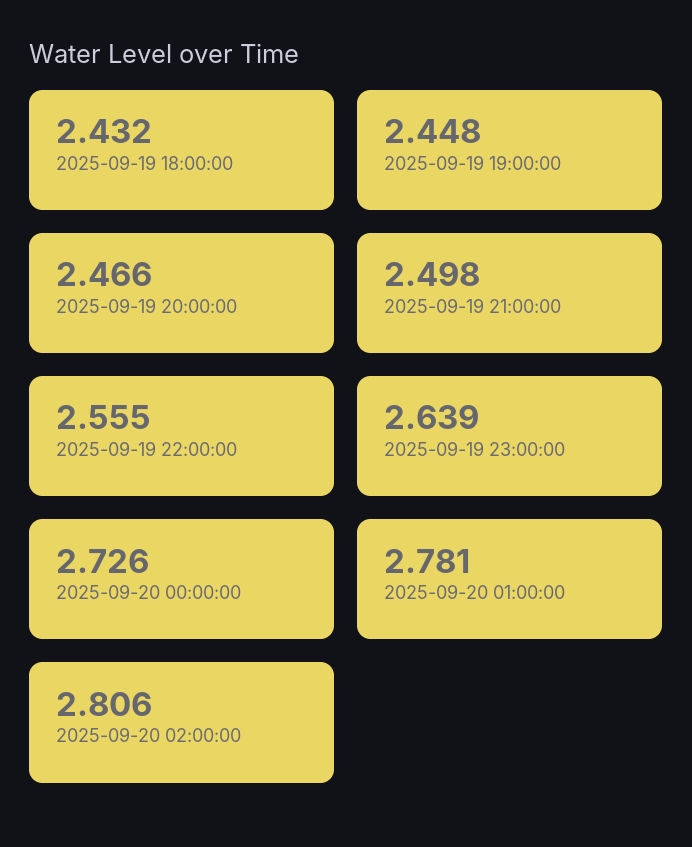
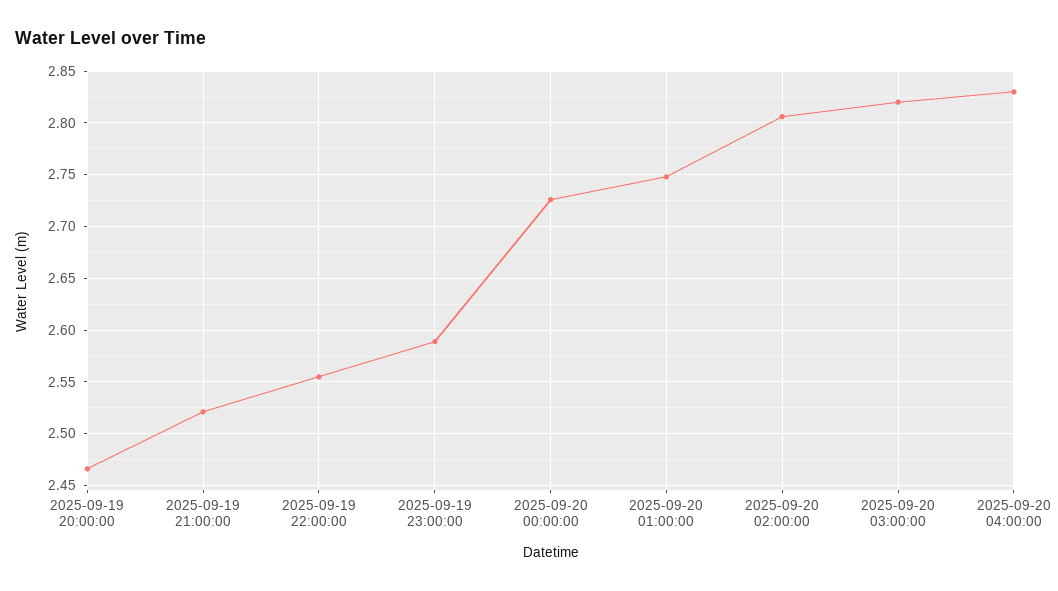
2025-09-19 18:00:00: 2.432 -> none
2025-09-19 19:00:00: 2.448 -> none
2025-09-19 21:00:00: 2.498 -> 2.52
2025-09-19 23:00:00: 2.639 -> 2.59
2025-09-20 01:00:00: 2.781 -> 2.75
2025-09-20 03:00:00: none -> 2.82
2025-09-20 04:00:00: none -> 2.83

